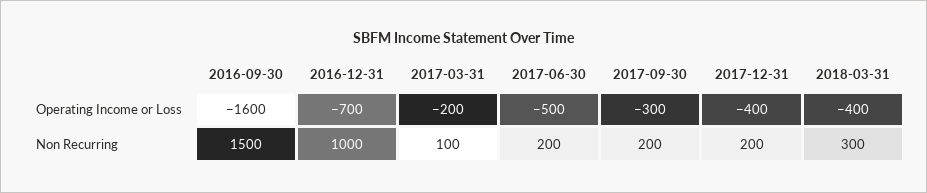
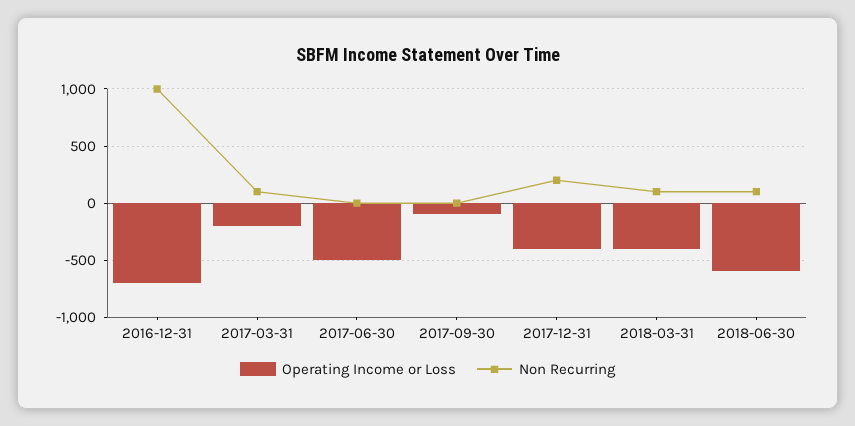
Operating Income or Loss, 2016-09-30: -1600 -> none
Operating Income or Loss, 2017-09-30: -300 -> -100
Non Recurring, 2016-09-30: 1500 -> none
Non Recurring, 2017-06-30: 200 -> 0
Non Recurring, 2017-09-30: 200 -> 0
Non Recurring, 2018-03-31: 300 -> 100
Operating Income or Loss, 2018-06-30: none -> -600
Non Recurring, 2018-06-30: none -> 100

